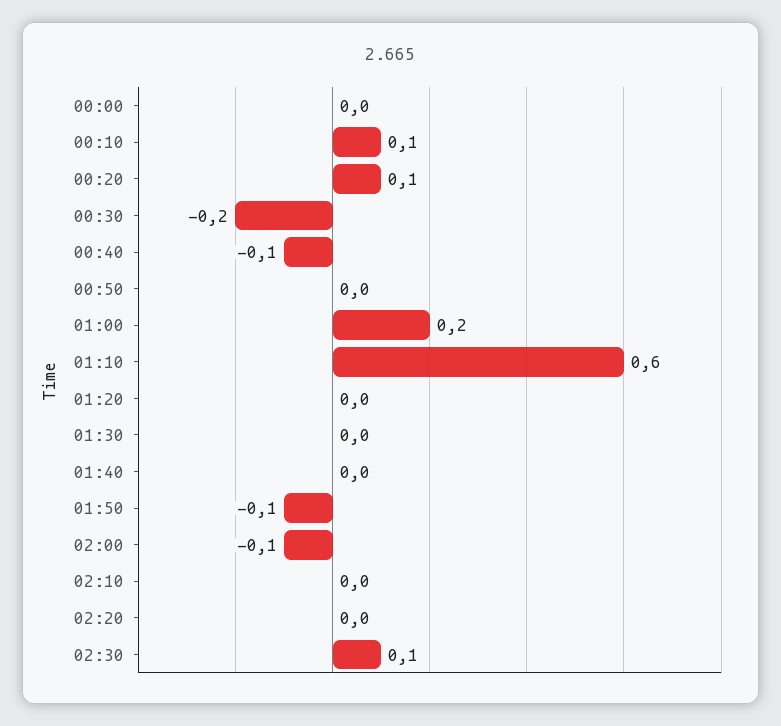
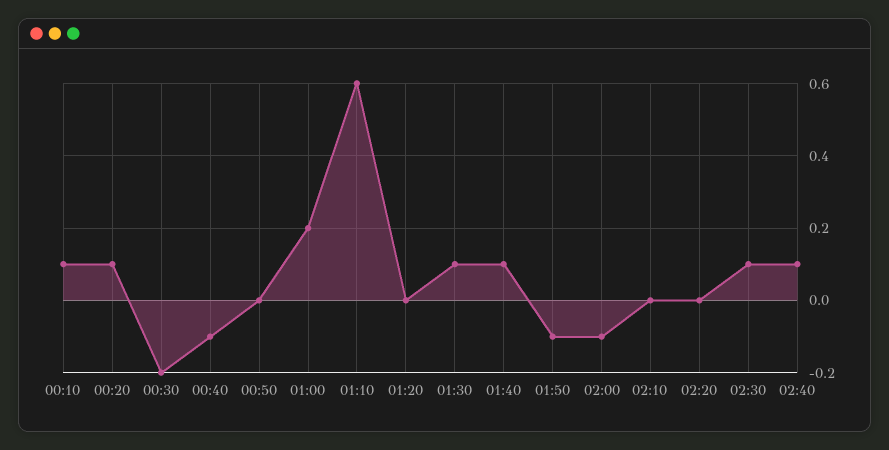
00:00: 0 -> none
01:30: 0 -> 0.1
01:40: 0 -> 0.1
02:40: none -> 0.1

